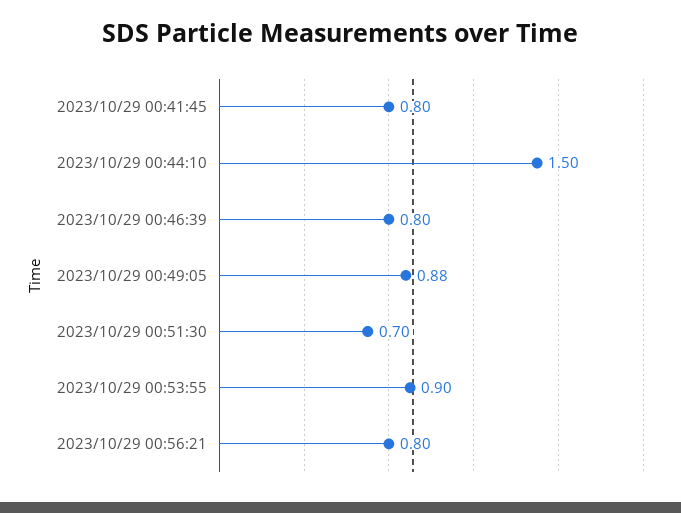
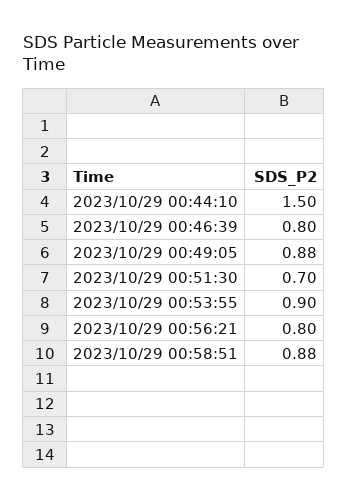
2023/10/29 00:41:45: 0.8 -> none
2023/10/29 00:58:51: none -> 0.88

